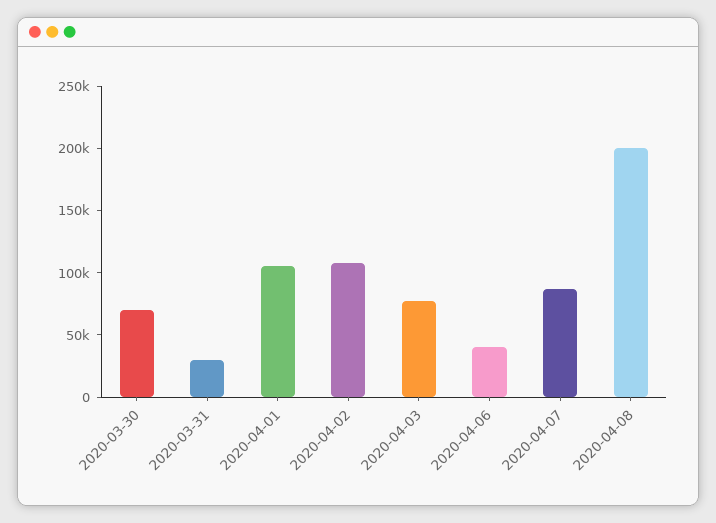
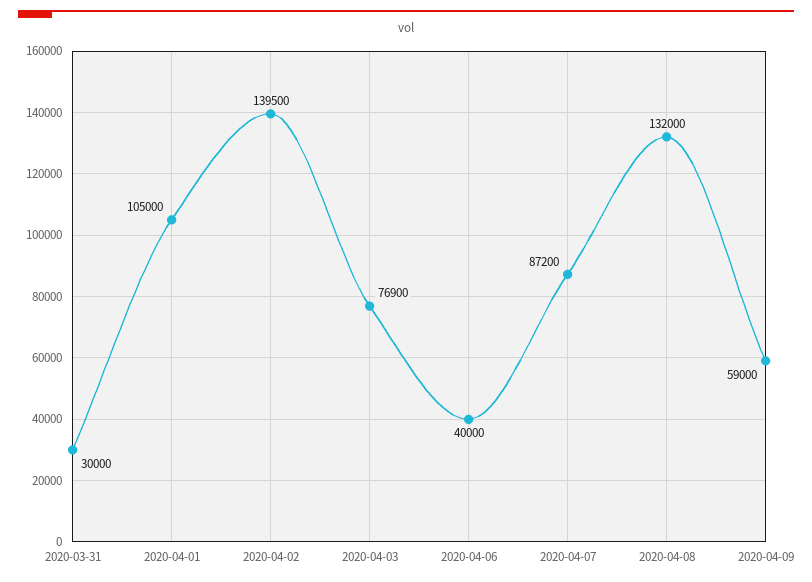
2020-03-30: 70000 -> none
2020-04-02: 110000 -> 139500
2020-04-08: 200000 -> 132000
2020-04-09: none -> 59000

